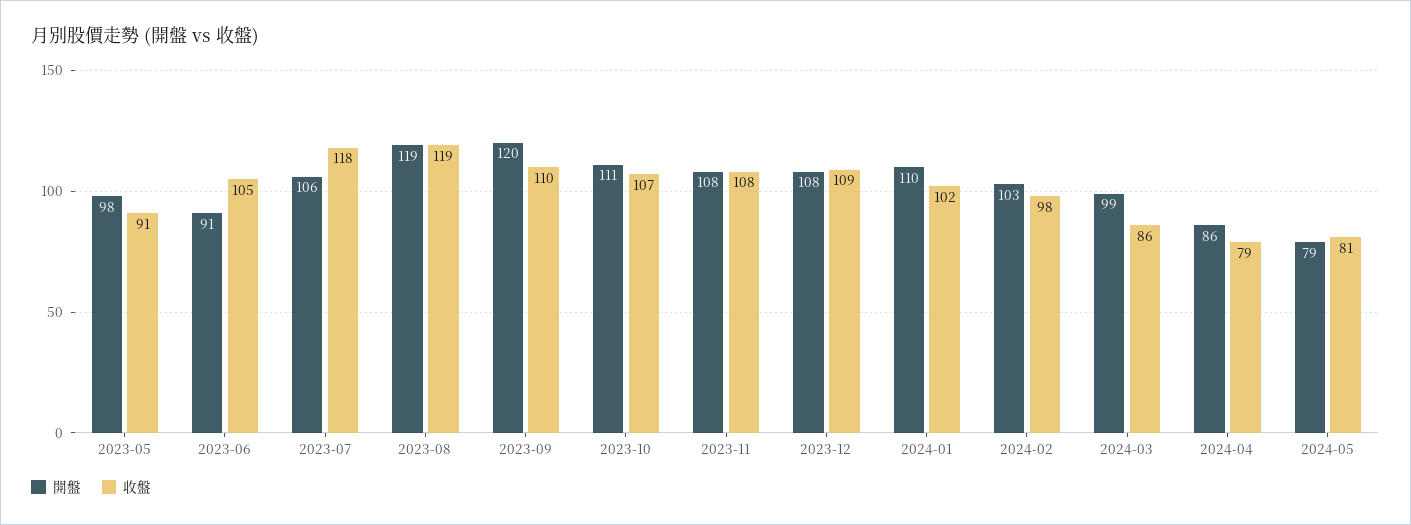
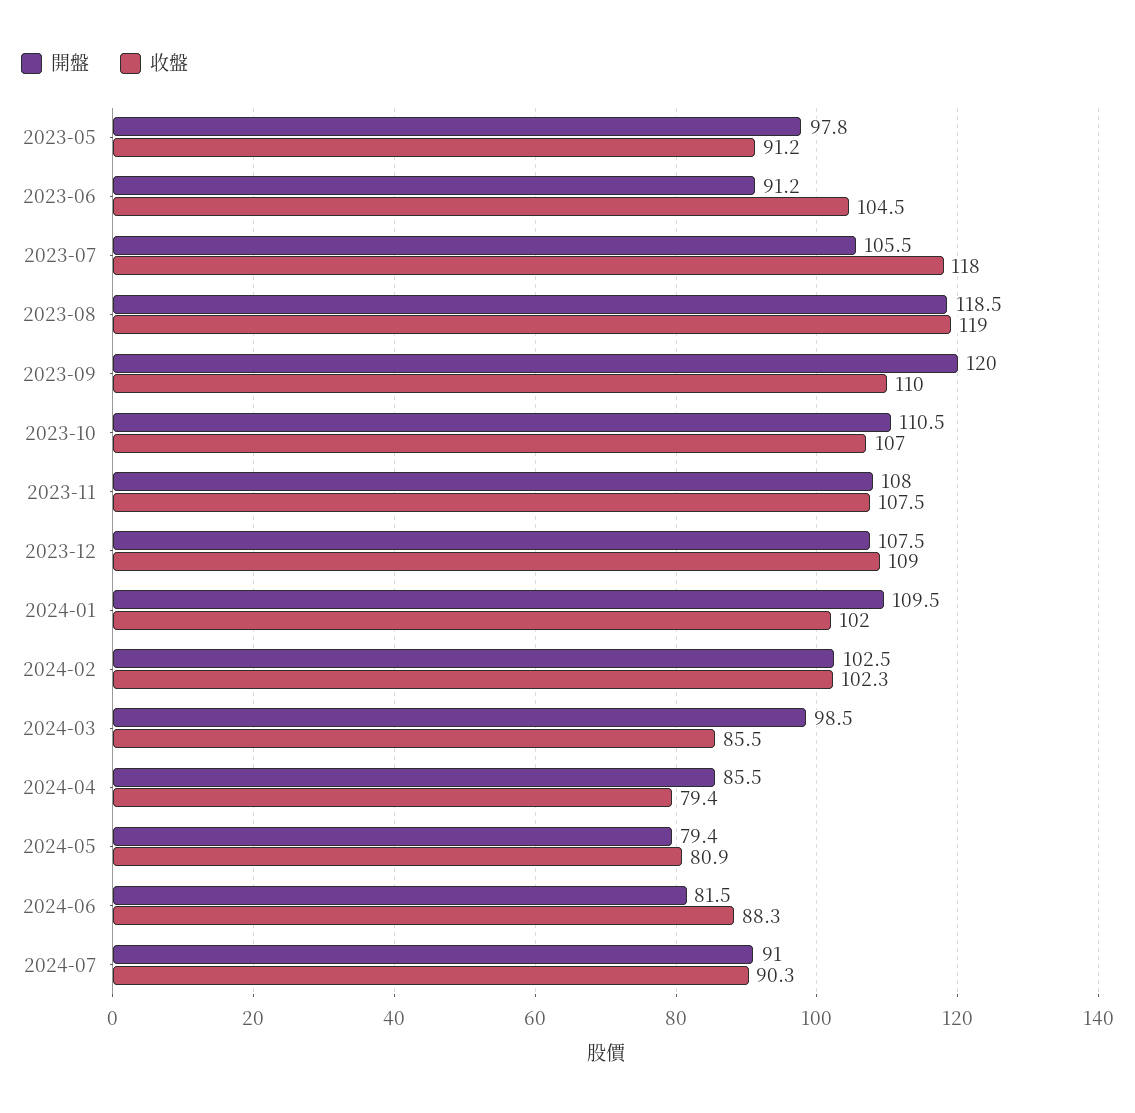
收盤, 2024-02: 98 -> 102.3
開盤, 2024-06: none -> 81.5
收盤, 2024-06: none -> 88.3
開盤, 2024-07: none -> 91
收盤, 2024-07: none -> 90.3

